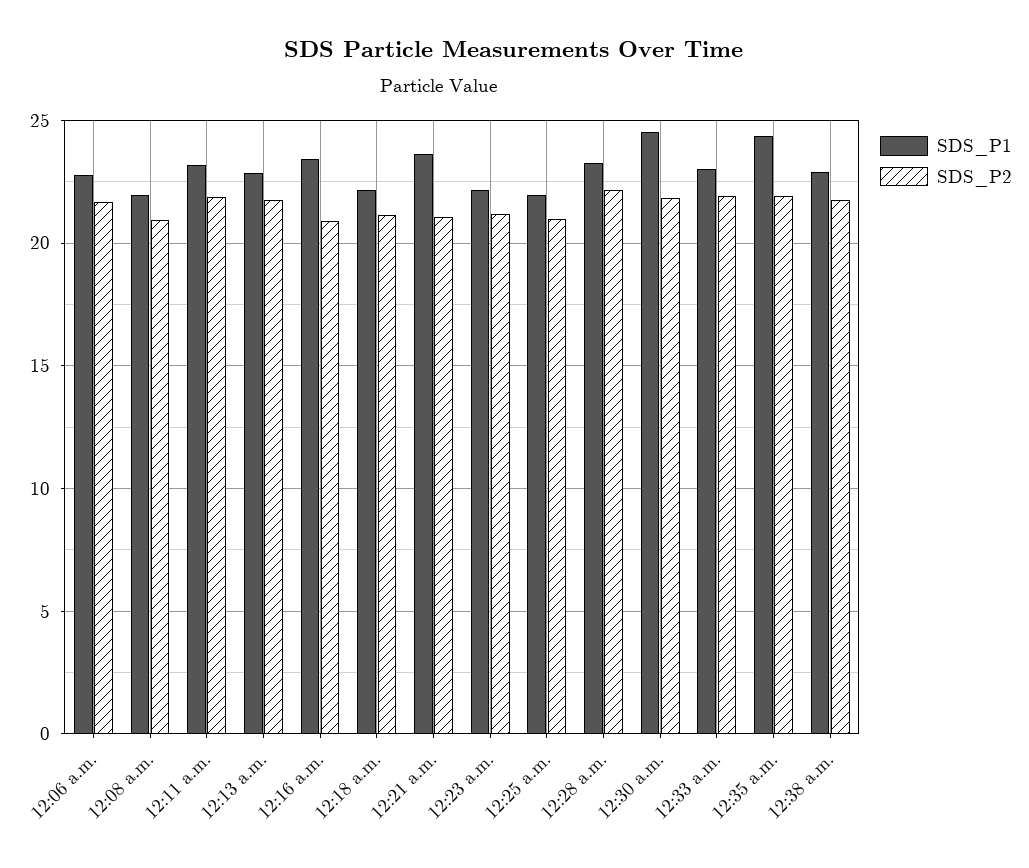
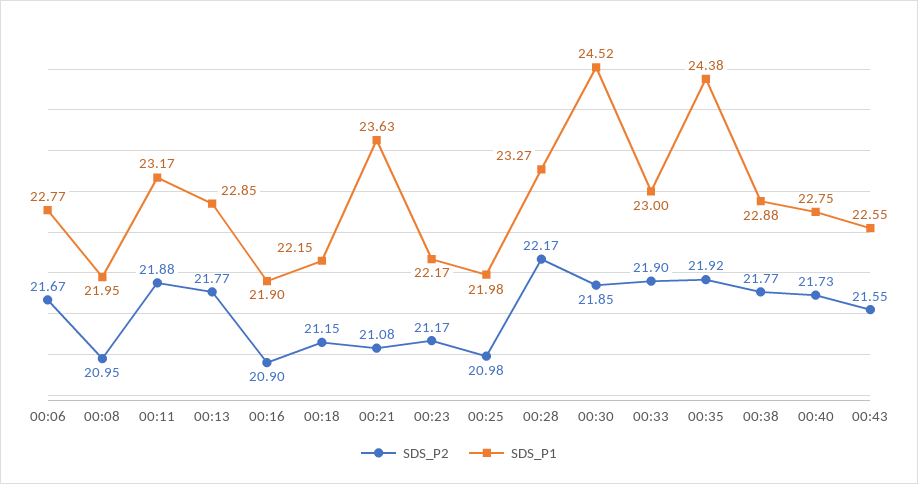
SDS_P1, 12:16 a.m.: 23.5 -> 21.9
SDS_P2, 00:40: none -> 21.73
SDS_P1, 00:40: none -> 22.75
SDS_P2, 00:43: none -> 21.55
SDS_P1, 00:43: none -> 22.55

